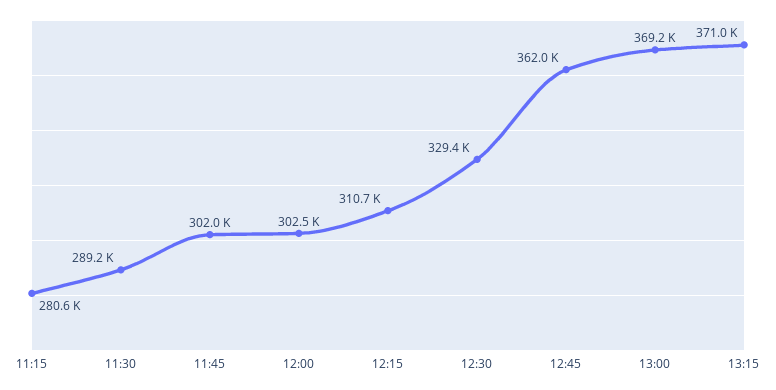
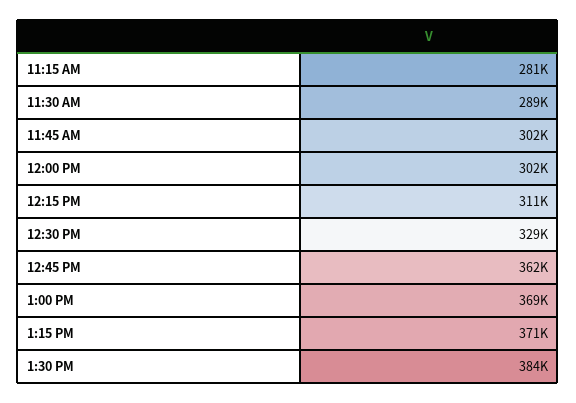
1:30 PM: none -> 384000

